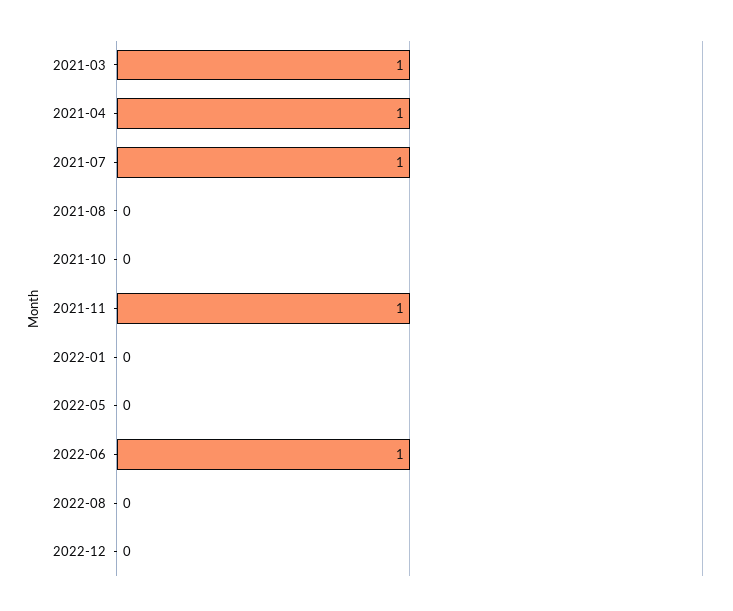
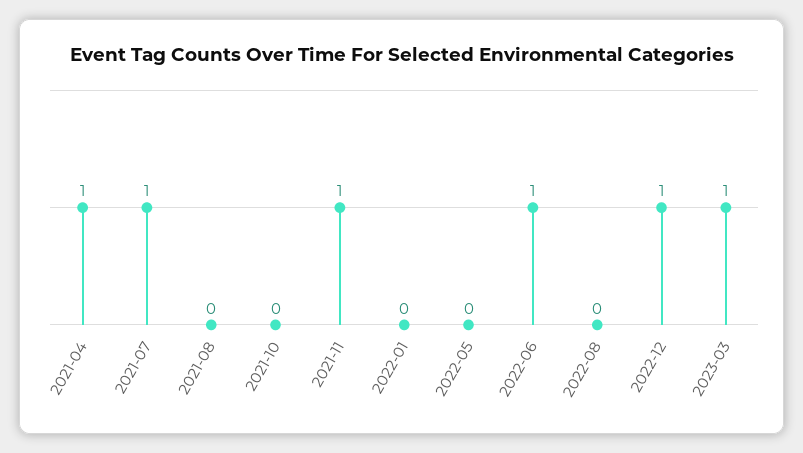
2021-03: 1 -> none
2022-12: 0 -> 1
2023-03: none -> 1

